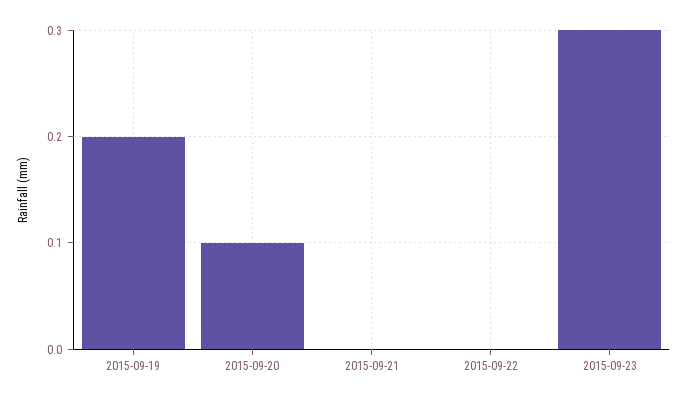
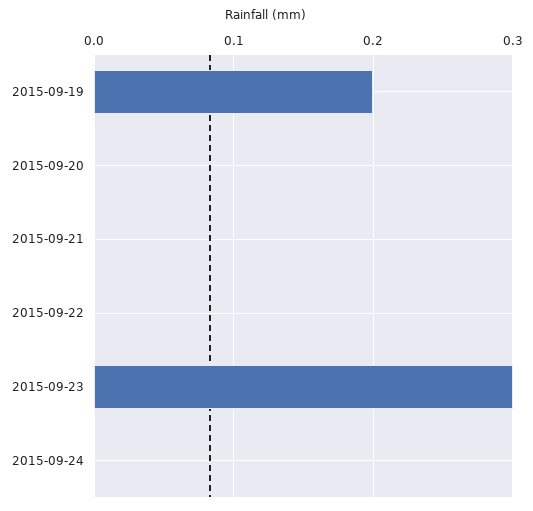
2015-09-20: 0.1 -> 0
2015-09-24: none -> 0

